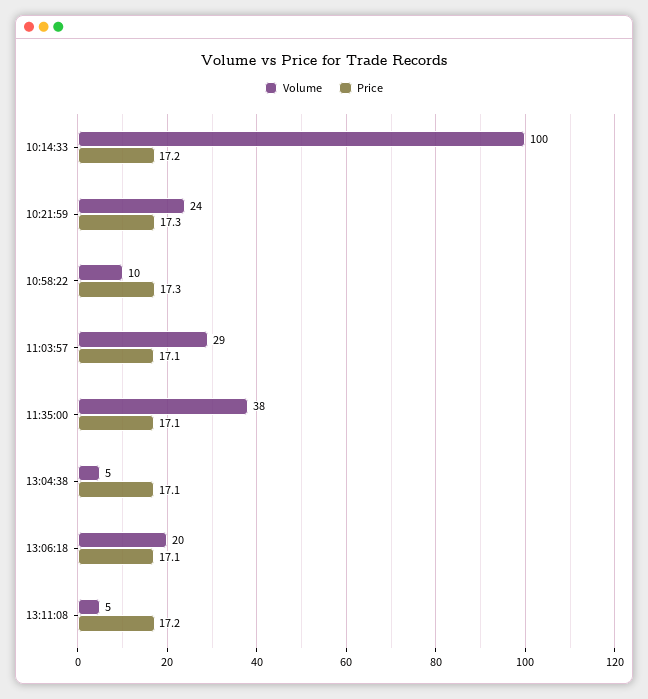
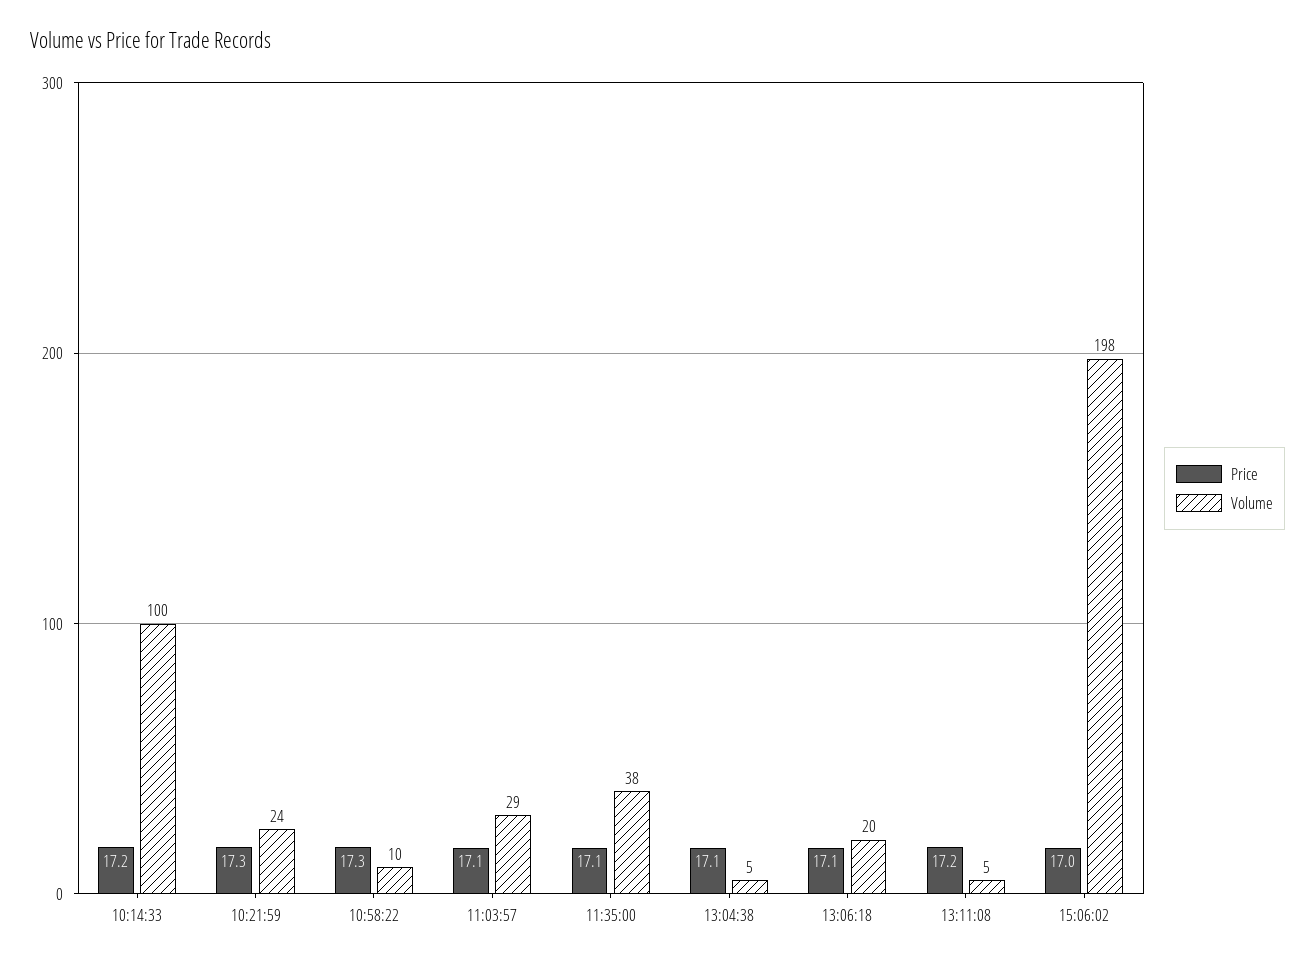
Price, 15:06:02: none -> 17
Volume, 15:06:02: none -> 198

